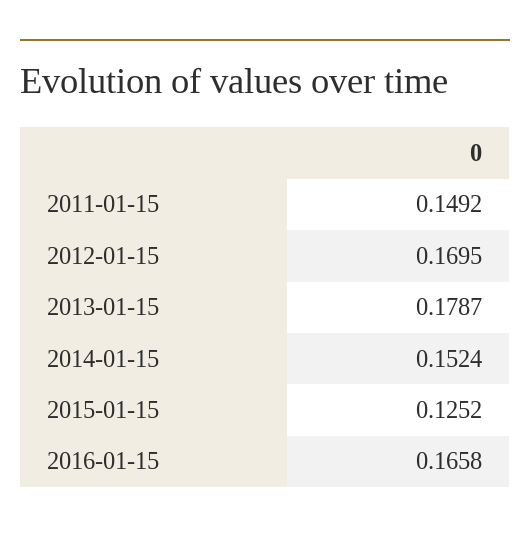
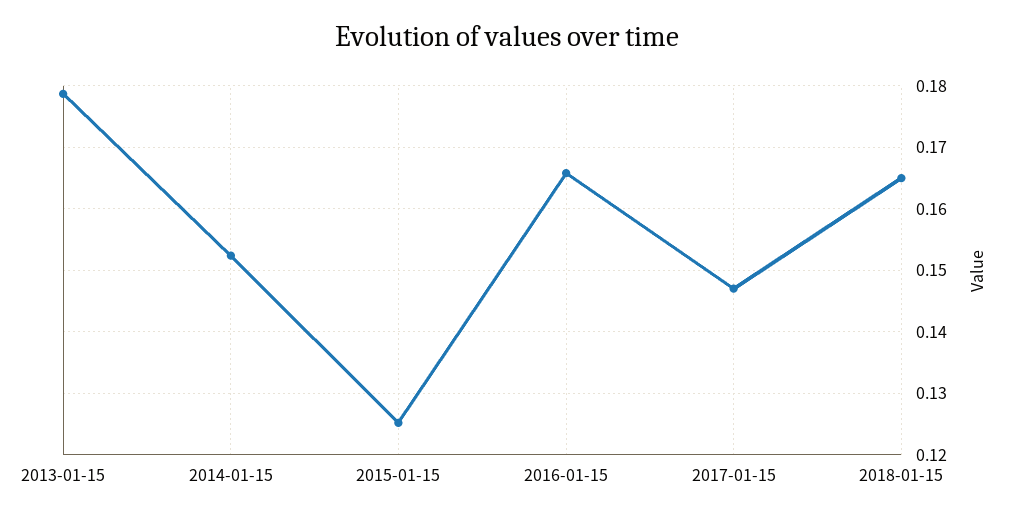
2011-01-15: 0.1492 -> none
2012-01-15: 0.1695 -> none
2017-01-15: none -> 0.147
2018-01-15: none -> 0.165

